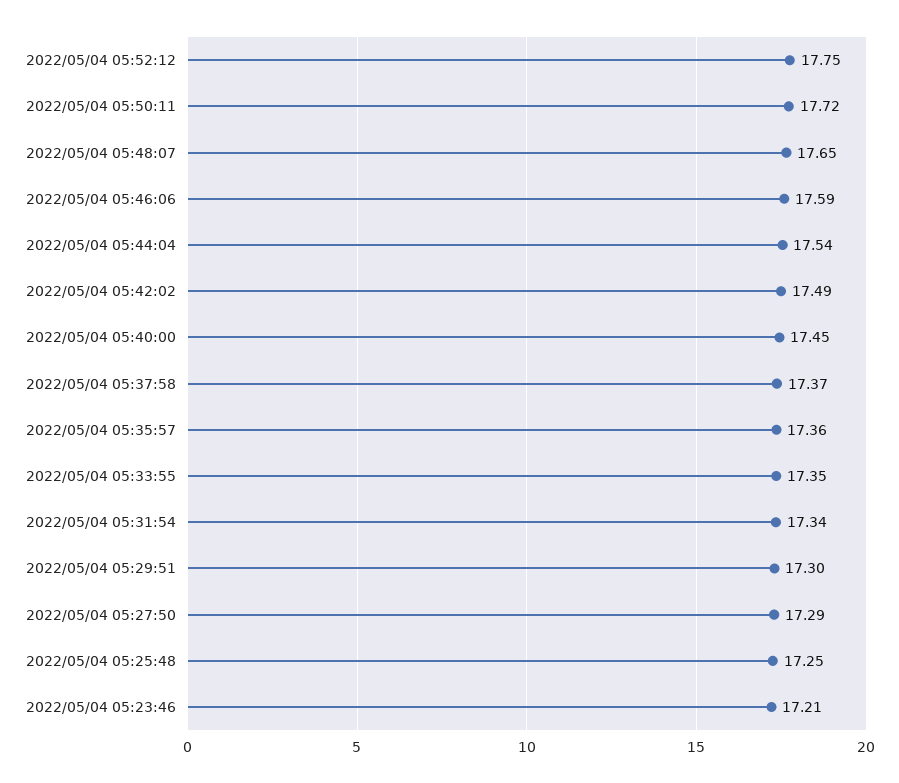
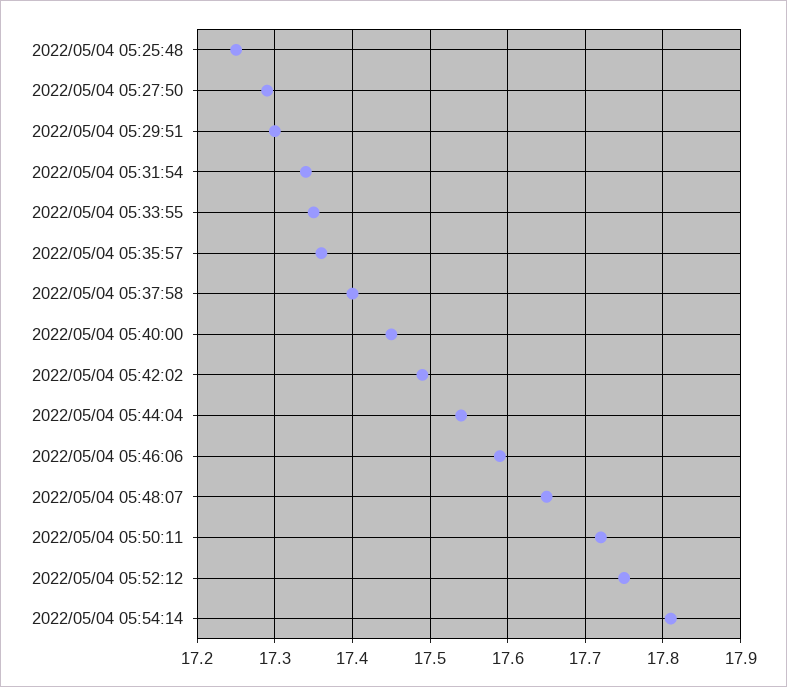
2022/05/04 05:37:58: 17.37 -> 17.4
2022/05/04 05:23:46: 17.21 -> none
2022/05/04 05:54:14: none -> 17.81

